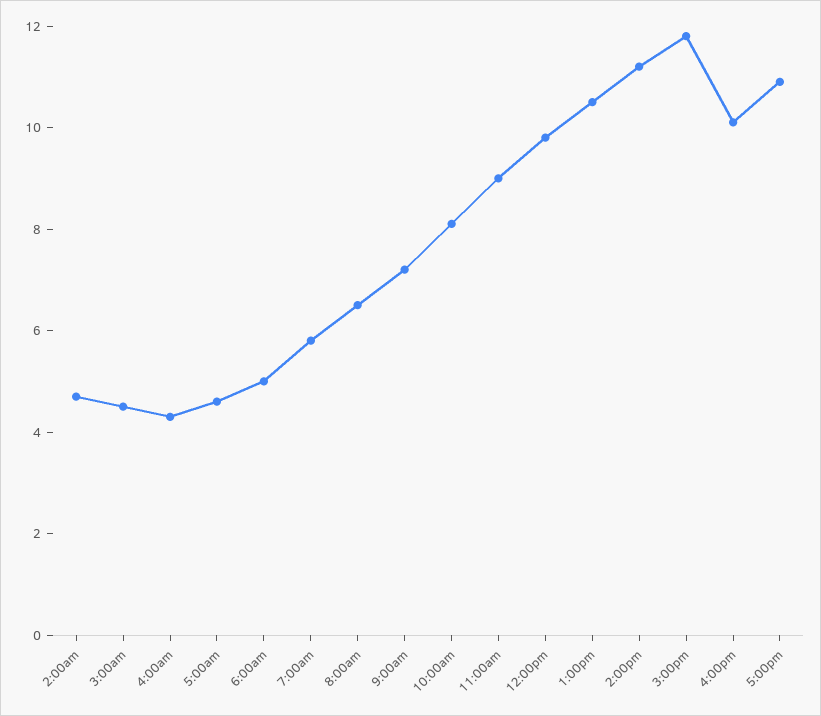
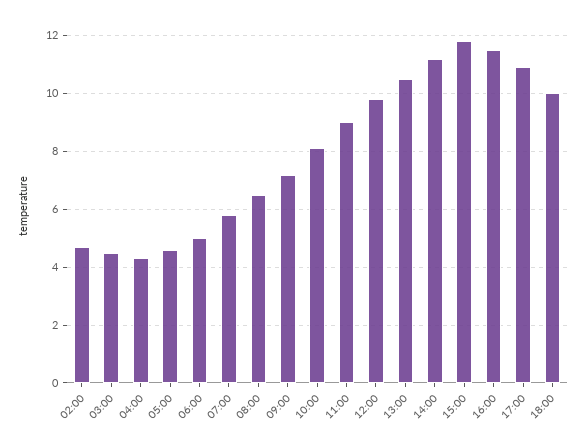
4:00pm: 10 -> 11.5
18:00: none -> 10

